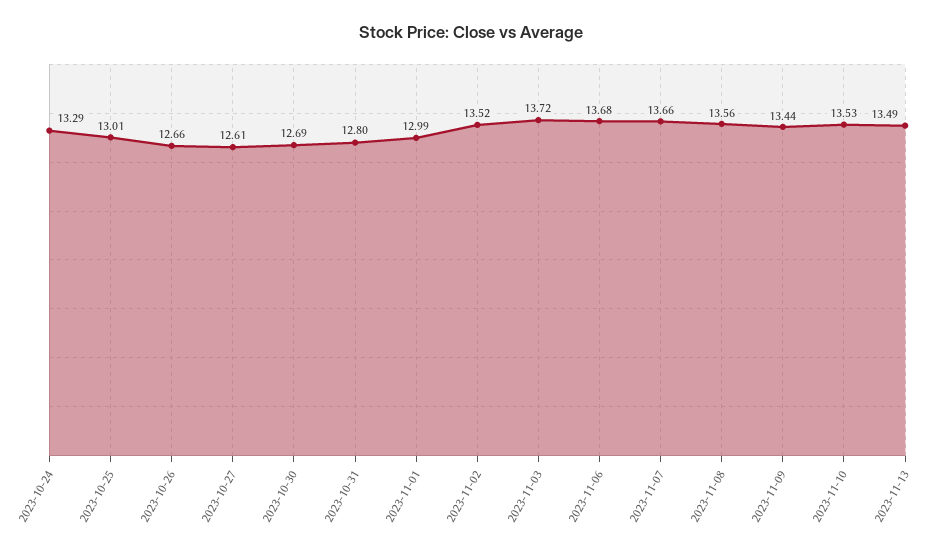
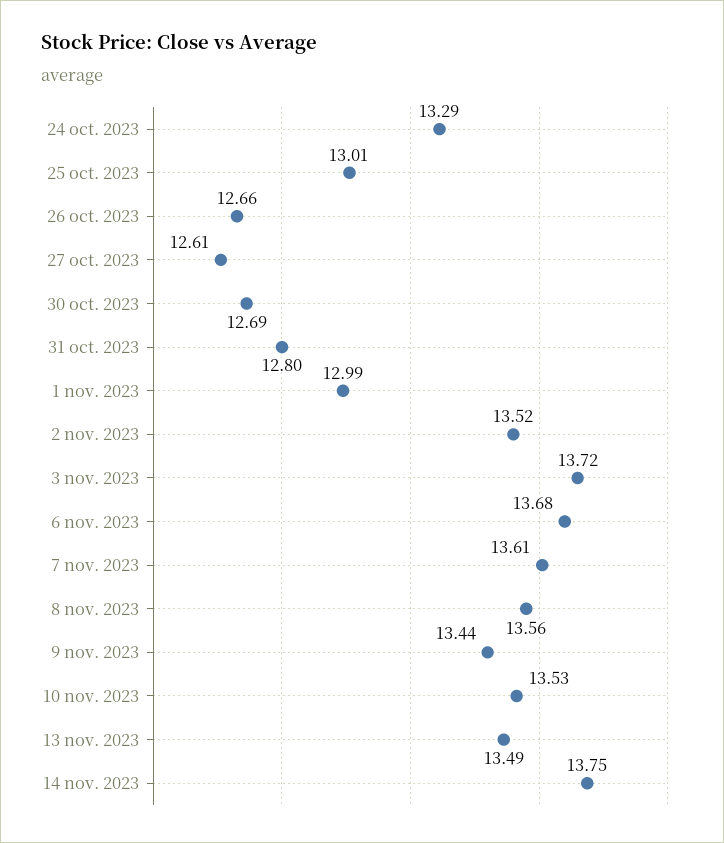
2023-11-07: 13.66 -> 13.61
14 nov. 2023: none -> 13.75

